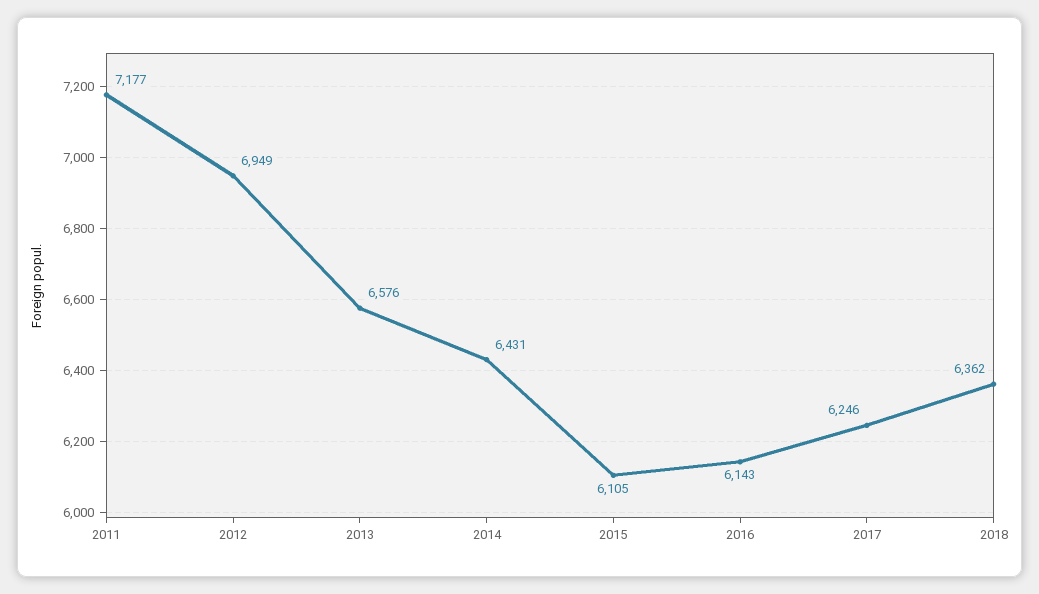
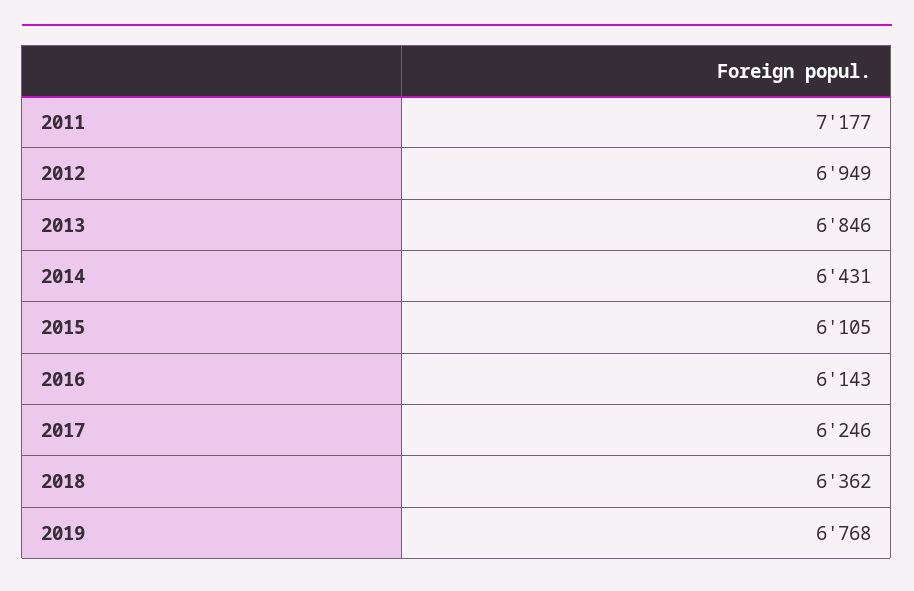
2013: 6576 -> 6846
2019: none -> 6768

